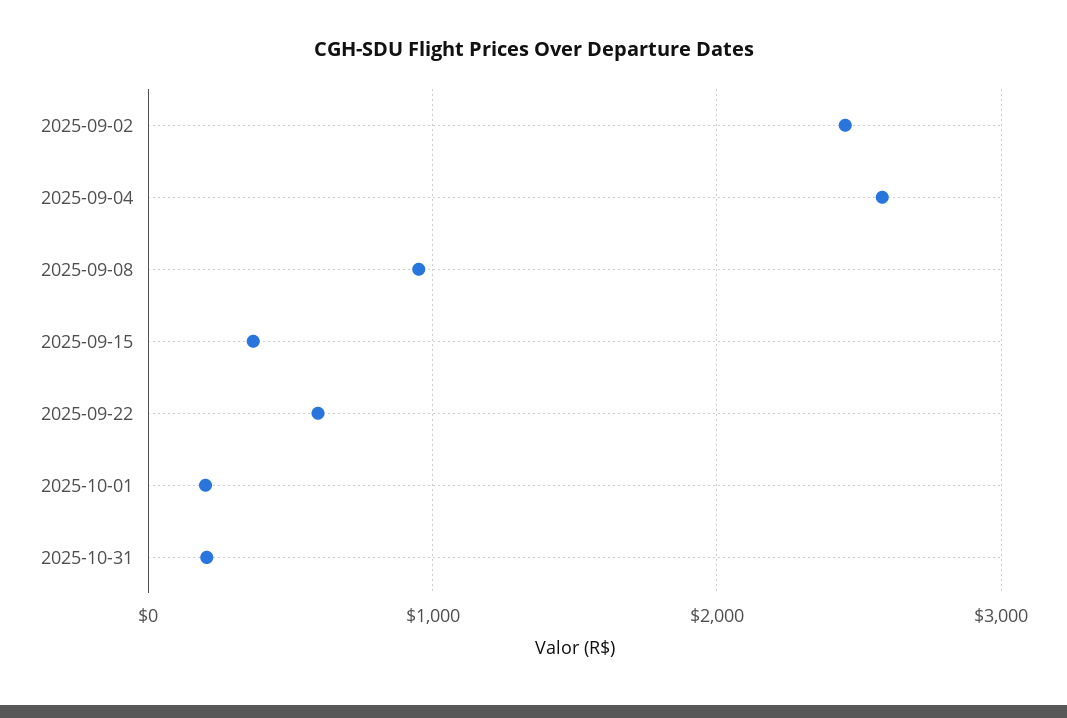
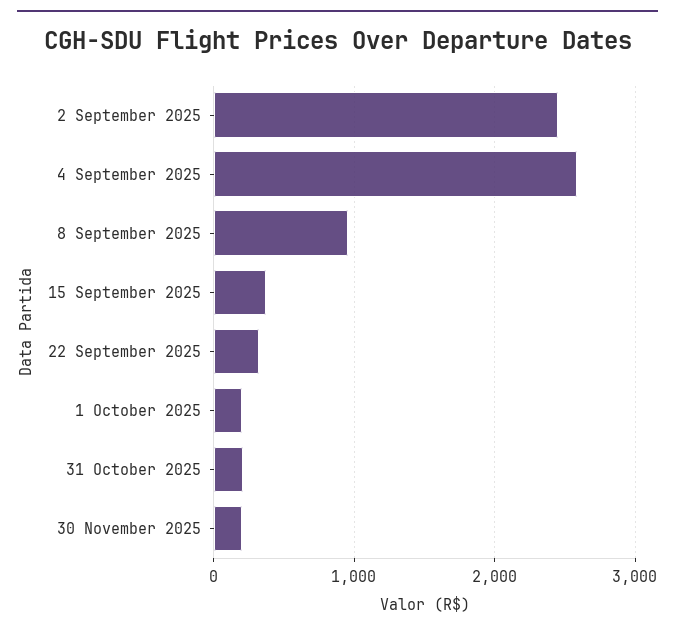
2025-09-22: 600 -> 300
30 November 2025: none -> 200

